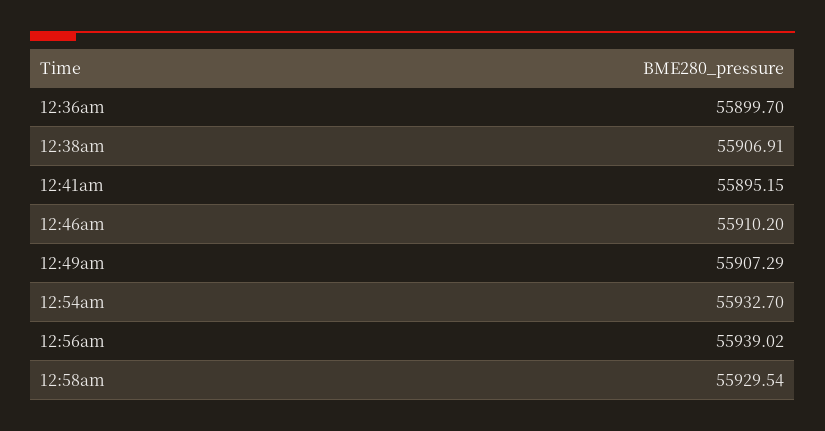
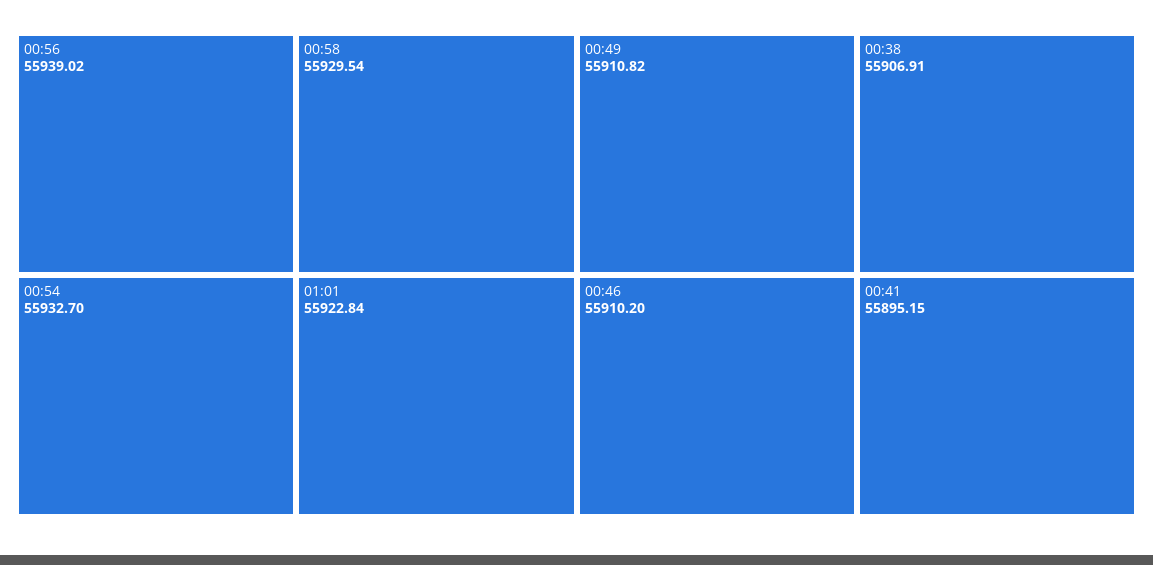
12:36am: 55899.7 -> none
12:49am: 55907.29 -> 55910.82
01:01: none -> 55922.84

